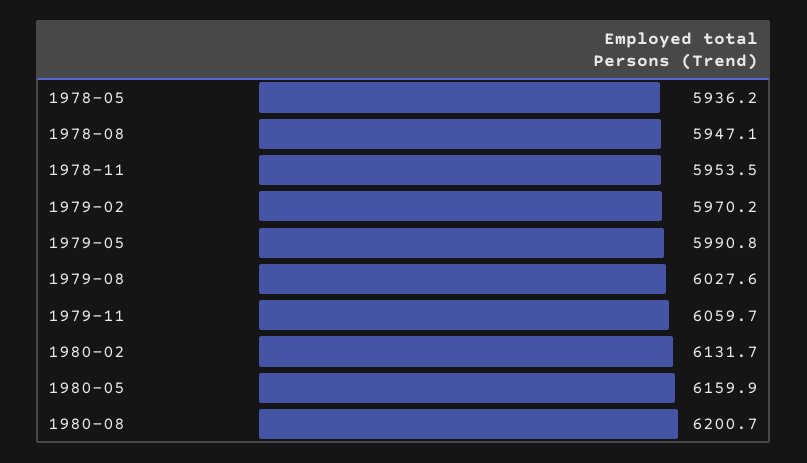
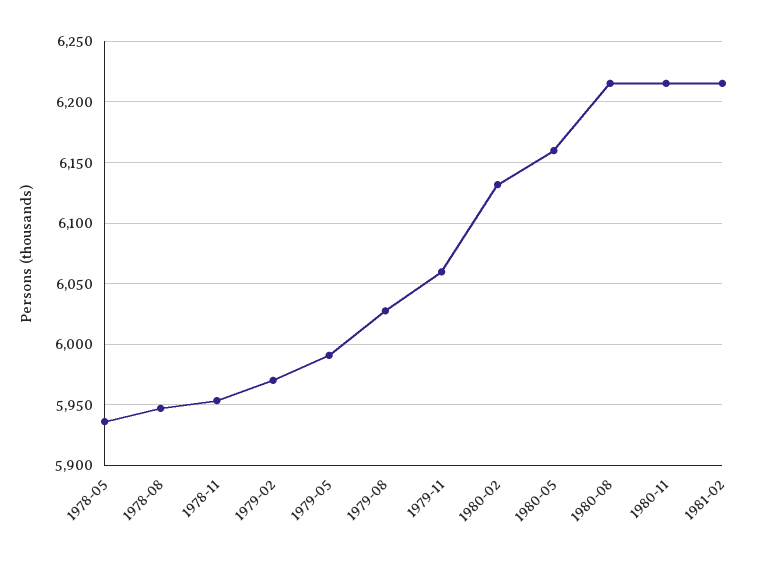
1980-08: 6200.7 -> 6215
1980-11: none -> 6215
1981-02: none -> 6215

